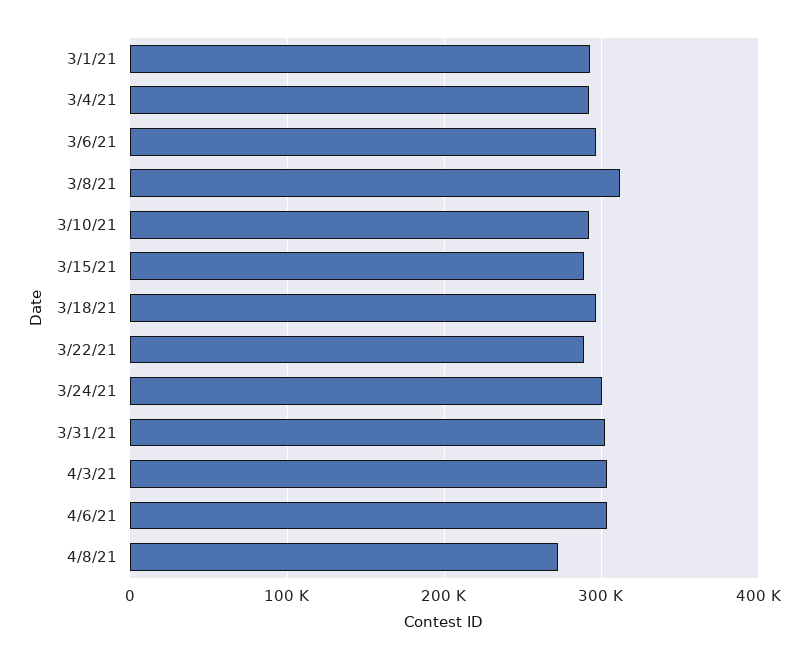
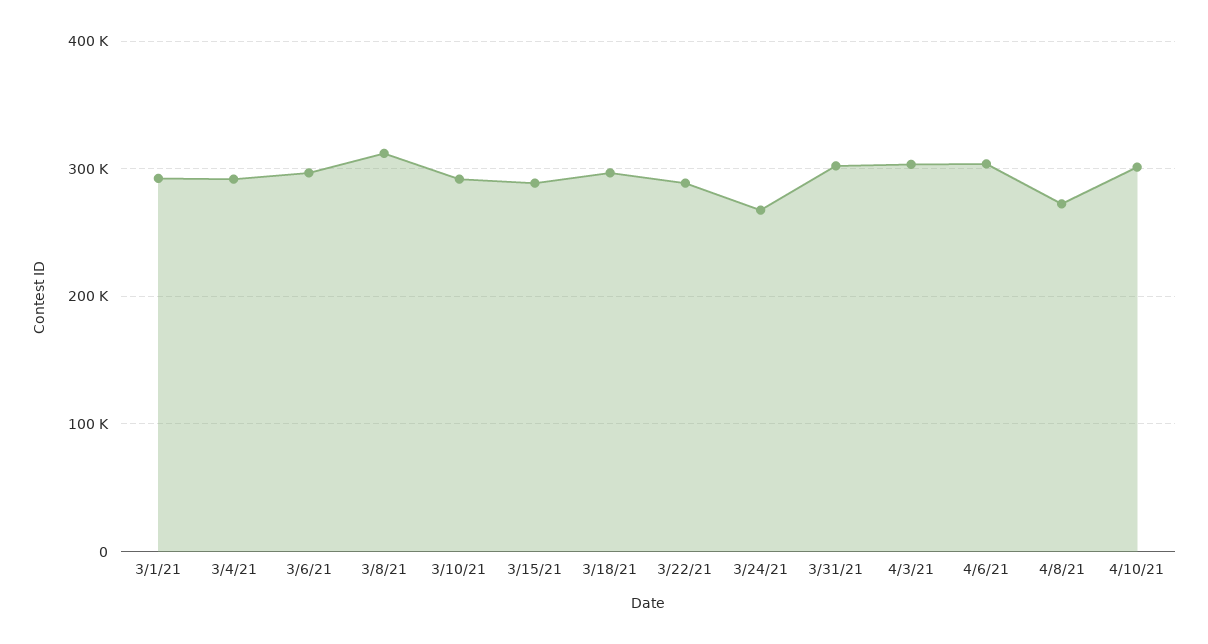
3/24/21: 300000 -> 270000
4/10/21: none -> 300000

